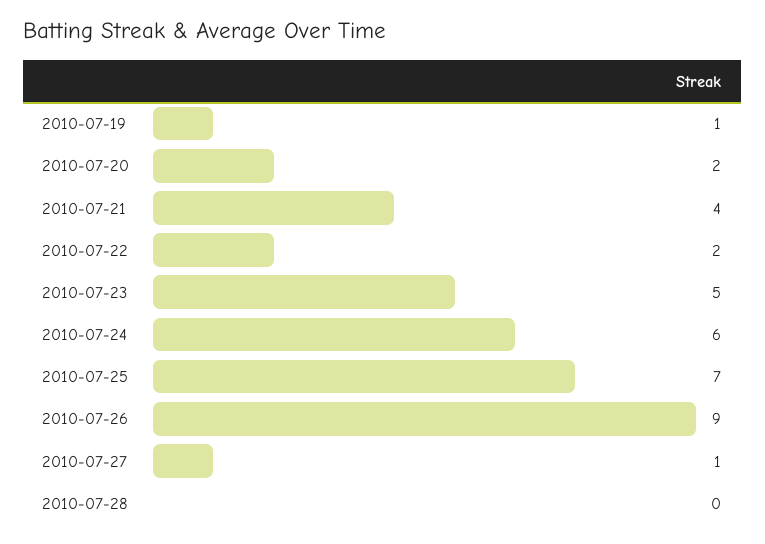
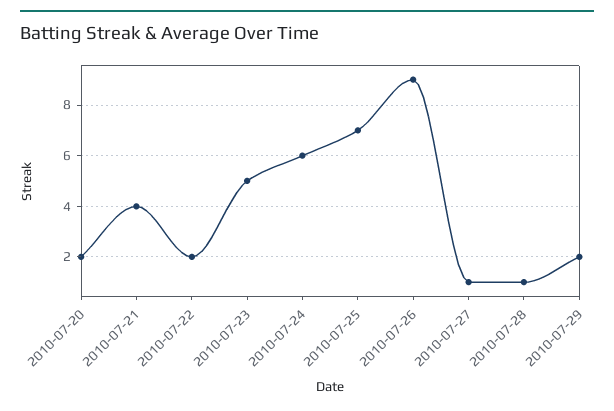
2010-07-19: 1 -> none
2010-07-28: 0 -> 1
2010-07-29: none -> 2

